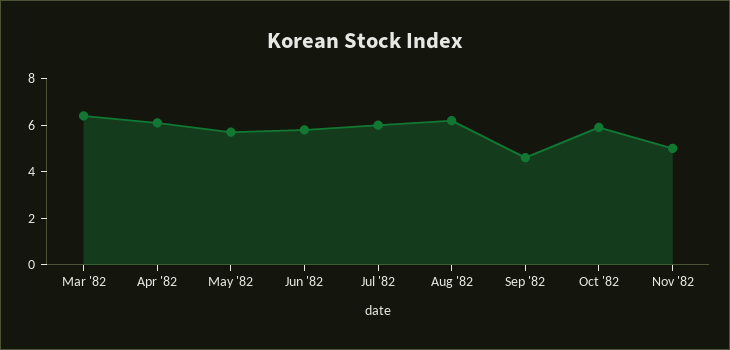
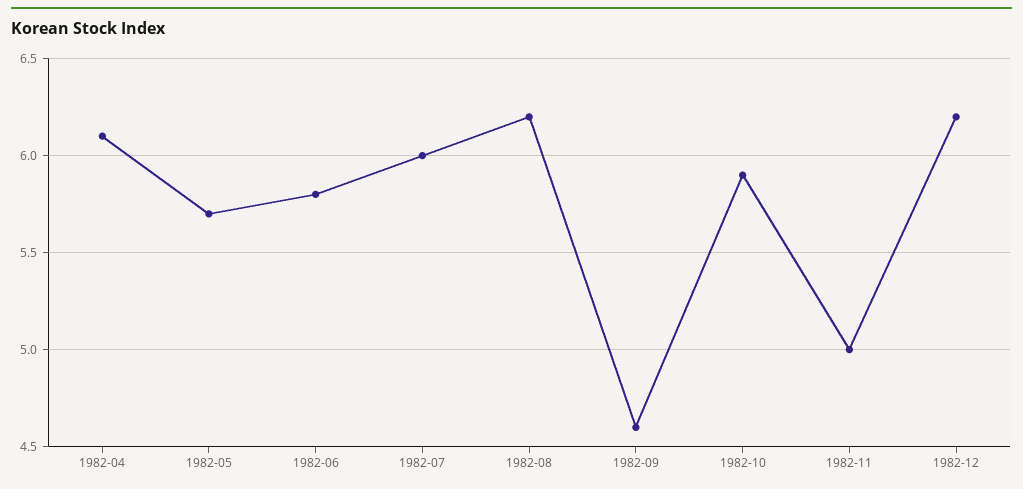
Mar '82: 6.5 -> none
1982-12: none -> 6.2

